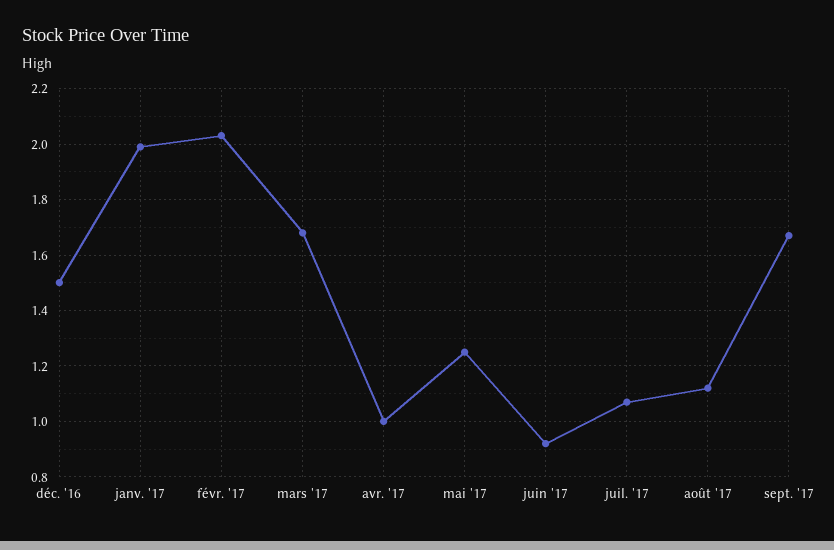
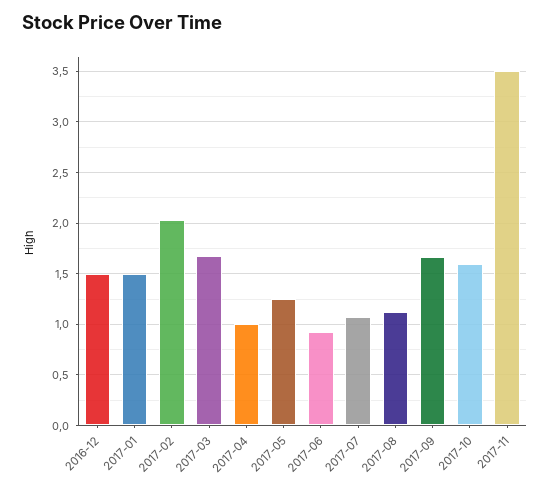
janv. '17: 2 -> 1.5
2017-10: none -> 1.6
2017-11: none -> 3.5

